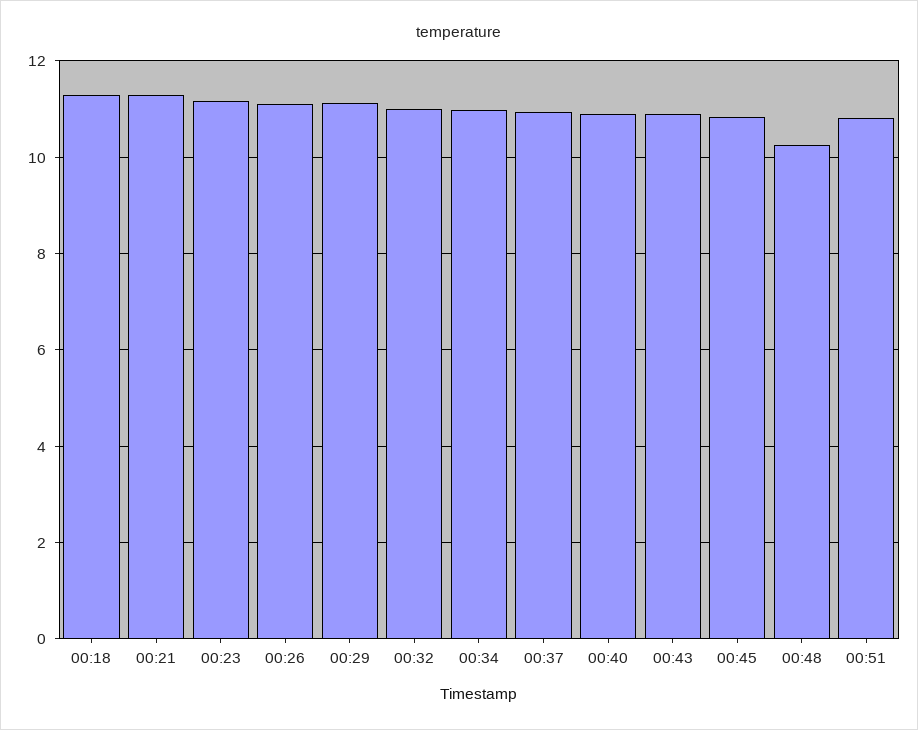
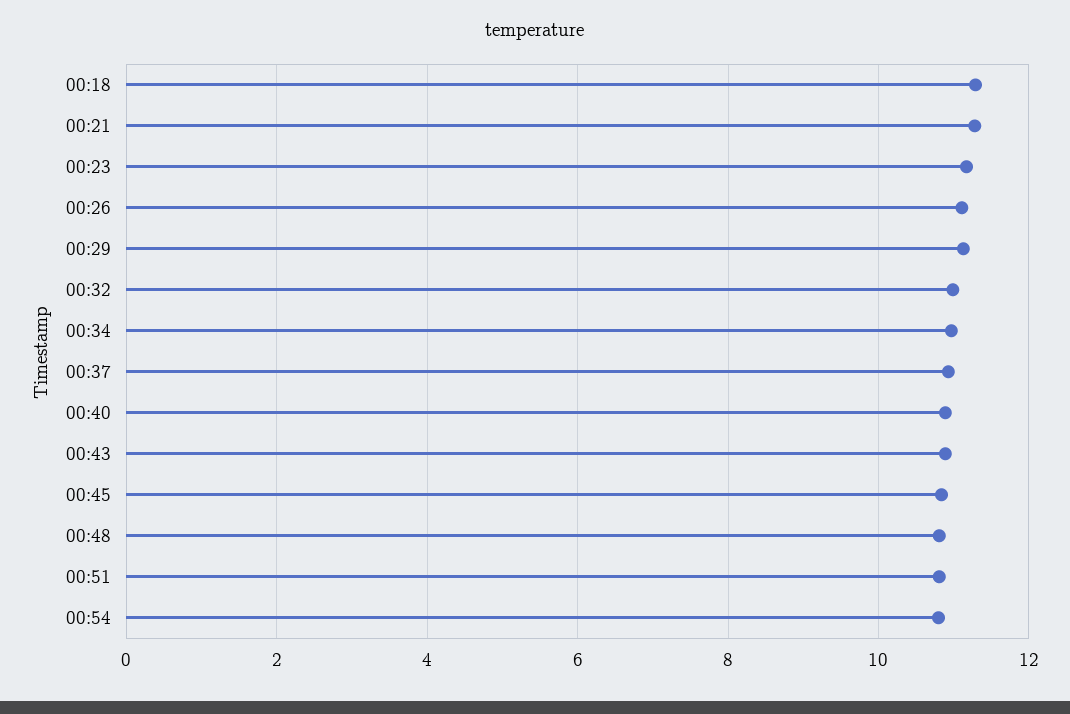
00:48: 10.2 -> 10.8
00:54: none -> 10.8

